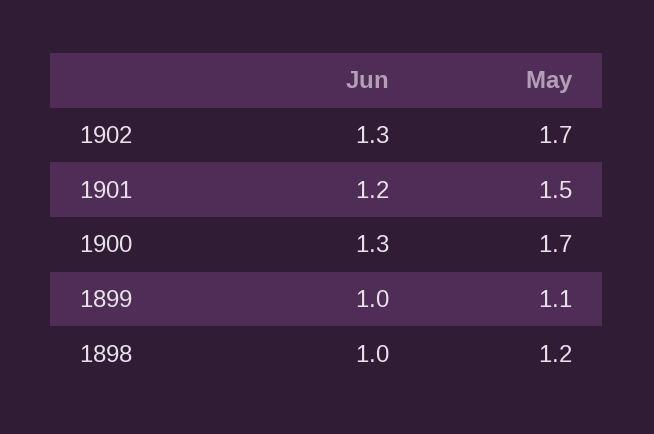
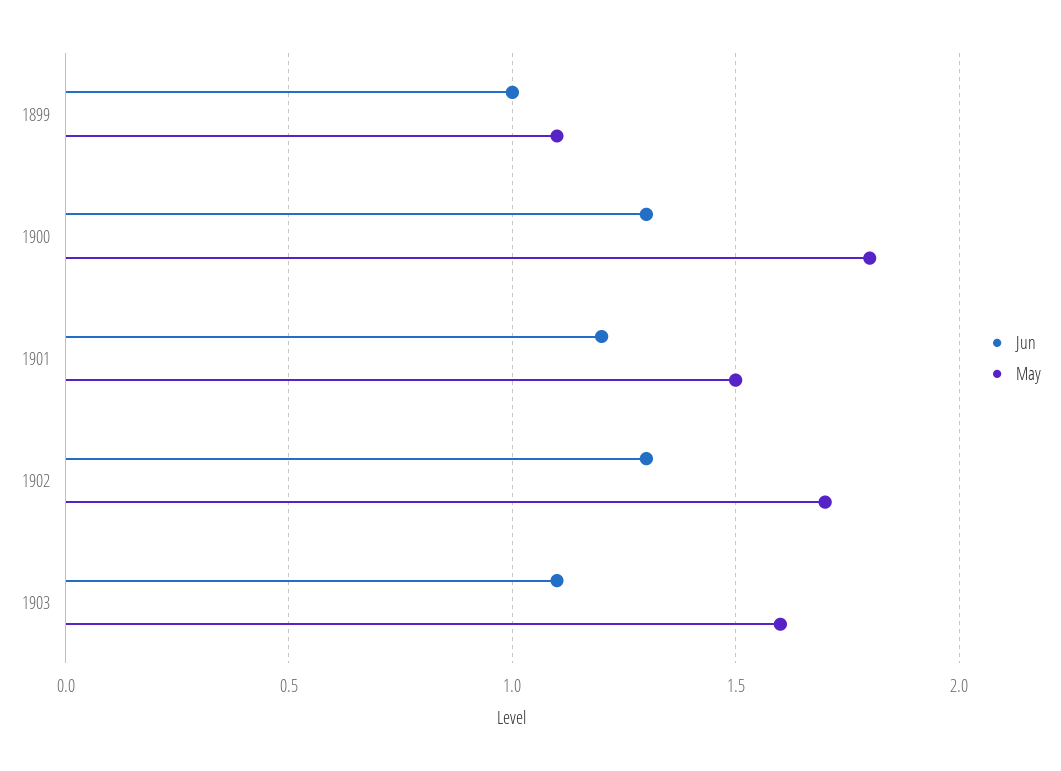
May, 1900: 1.7 -> 1.8
Jun, 1898: 1 -> none
May, 1898: 1.2 -> none
Jun, 1903: none -> 1.1
May, 1903: none -> 1.6

